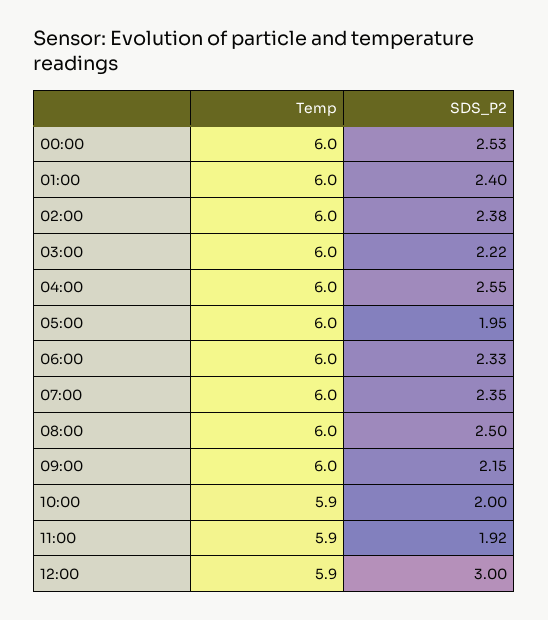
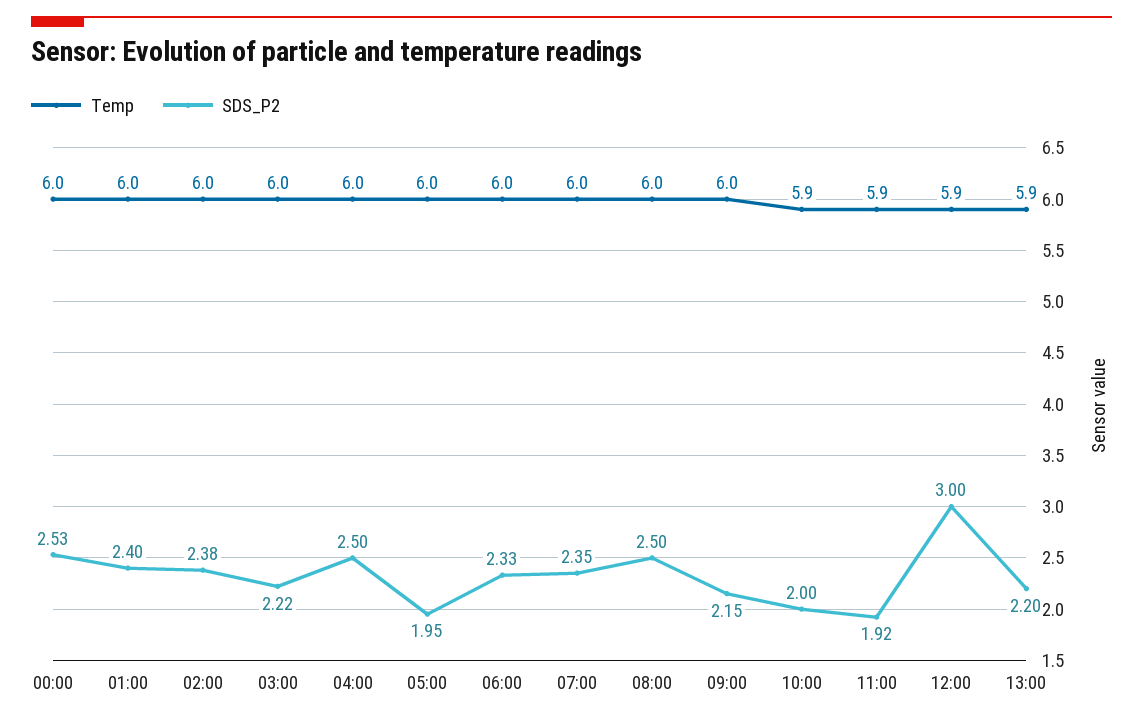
SDS_P2, 04:00: 2.55 -> 2.5
Temp, 13:00: none -> 5.9
SDS_P2, 13:00: none -> 2.2

